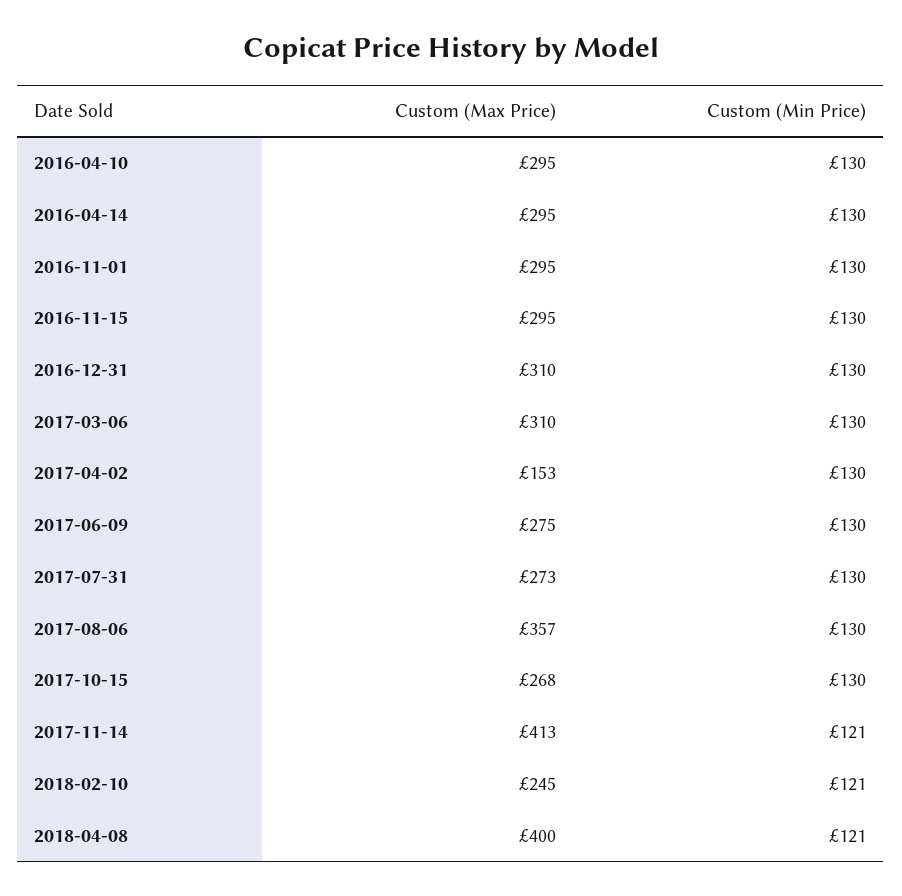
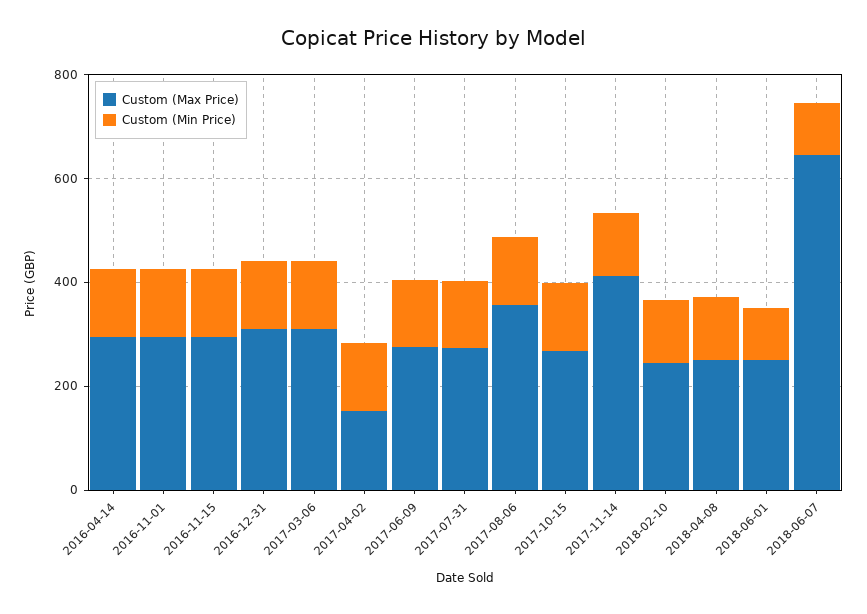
Custom (Max Price), 2016-04-10: 295 -> none
Custom (Min Price), 2016-04-10: 130 -> none
Custom (Max Price), 2018-04-08: 400 -> 250
Custom (Max Price), 2018-06-01: none -> 250
Custom (Min Price), 2018-06-01: none -> 100
Custom (Max Price), 2018-06-07: none -> 650
Custom (Min Price), 2018-06-07: none -> 100

